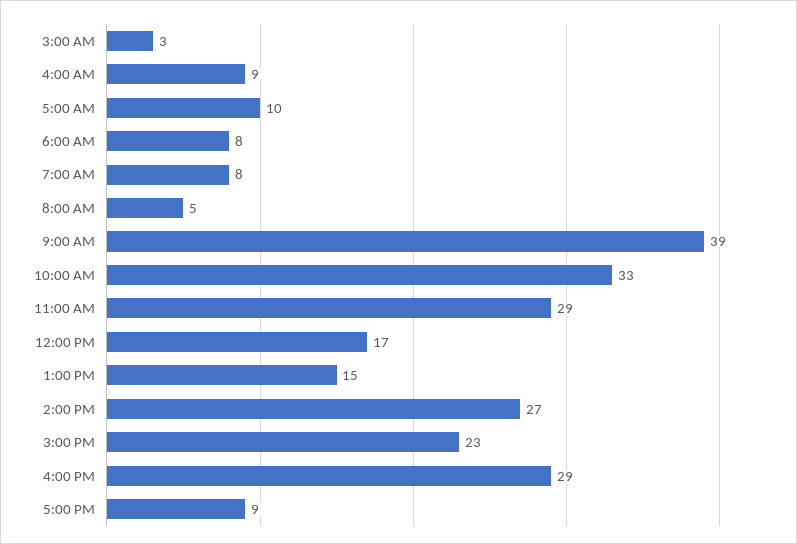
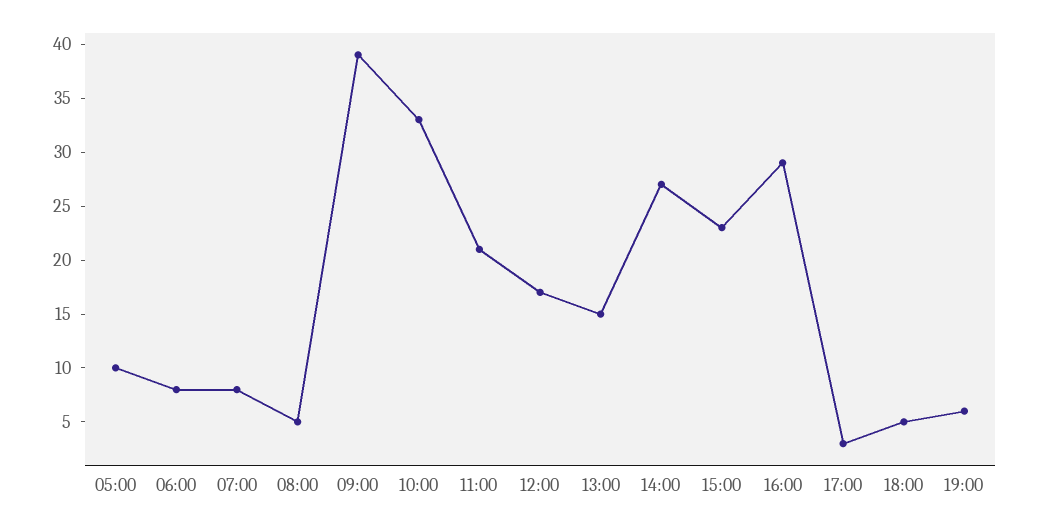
3:00 AM: 3 -> none
4:00 AM: 9 -> none
11:00 AM: 29 -> 21
5:00 PM: 9 -> 3
18:00: none -> 5
19:00: none -> 6

